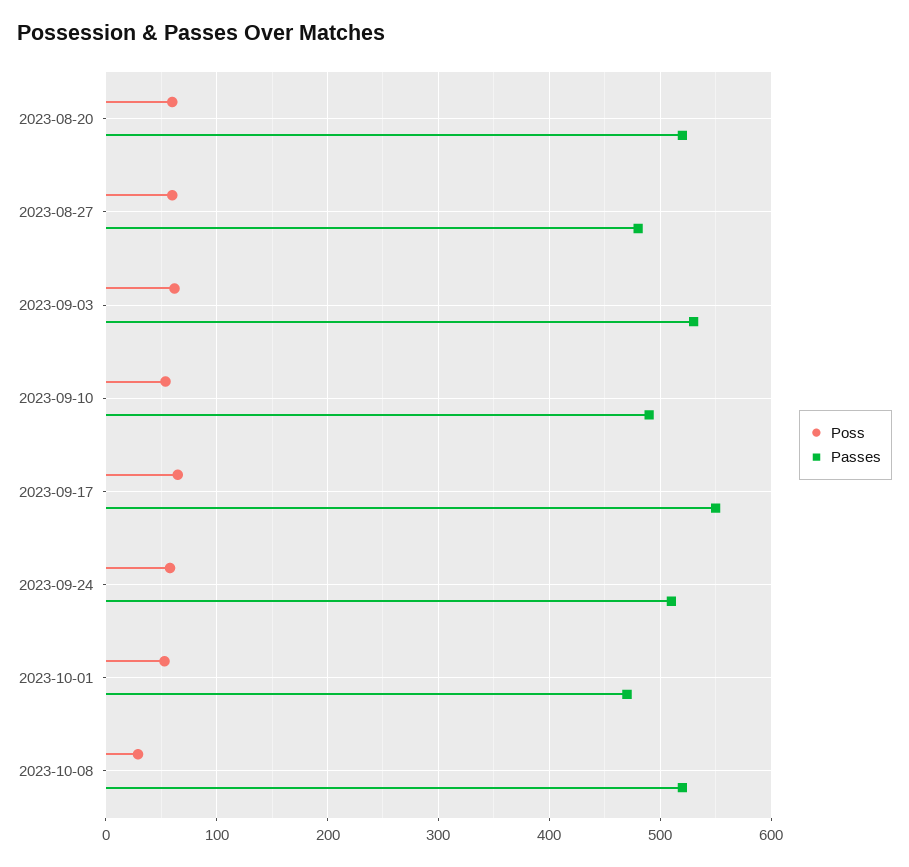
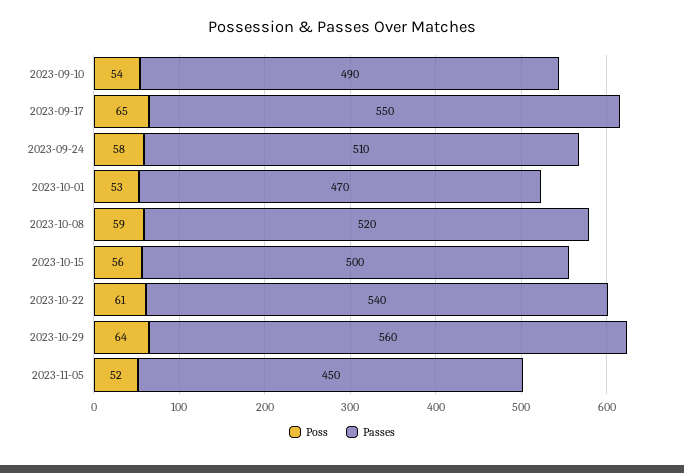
Poss, 2023-08-20: 60 -> none
Passes, 2023-08-20: 520 -> none
Poss, 2023-08-27: 60 -> none
Passes, 2023-08-27: 480 -> none
Poss, 2023-09-03: 60 -> none
Passes, 2023-09-03: 530 -> none
Poss, 2023-10-08: 30 -> 59
Poss, 2023-10-15: none -> 56
Passes, 2023-10-15: none -> 500
Poss, 2023-10-22: none -> 61
Passes, 2023-10-22: none -> 540
Poss, 2023-10-29: none -> 64
Passes, 2023-10-29: none -> 560
Poss, 2023-11-05: none -> 52
Passes, 2023-11-05: none -> 450

